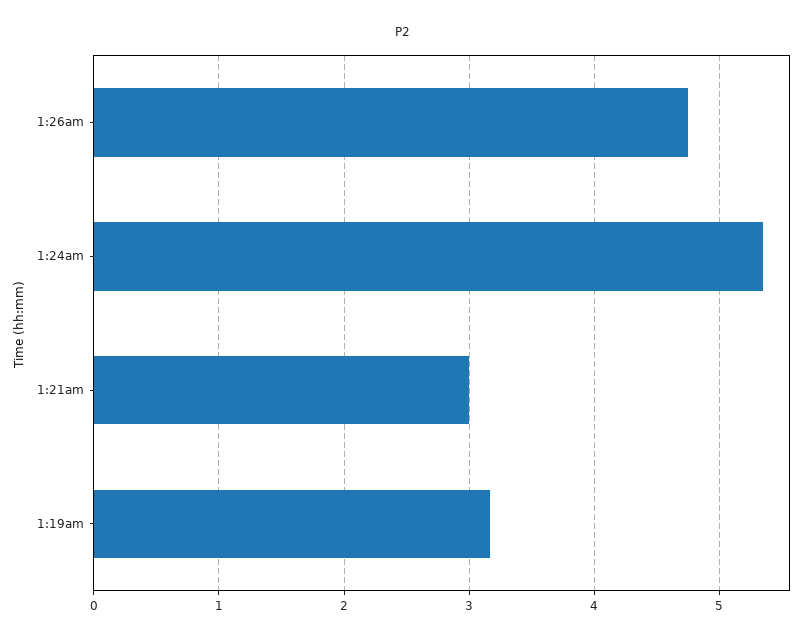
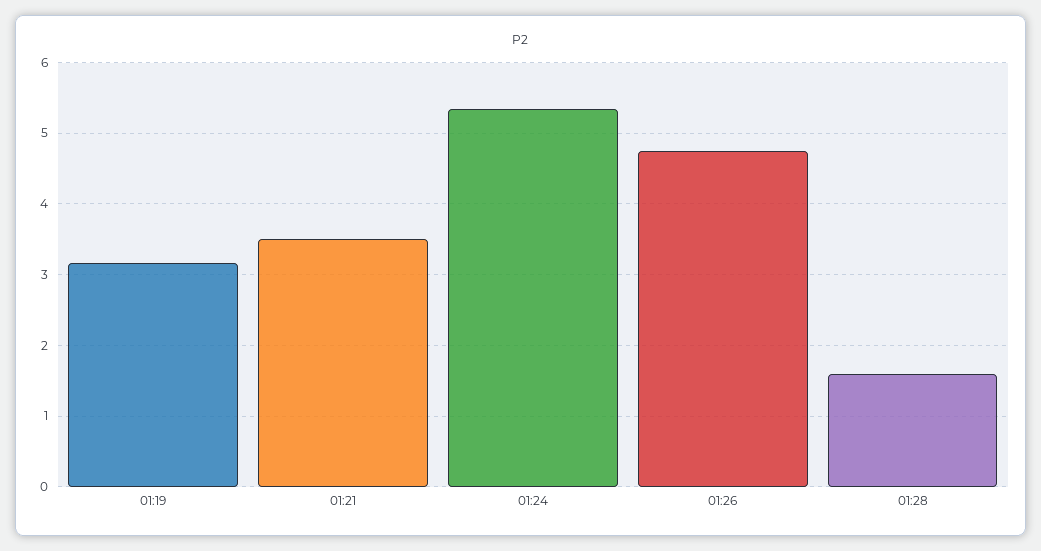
1:21am: 3 -> 3.5
01:28: none -> 1.6

